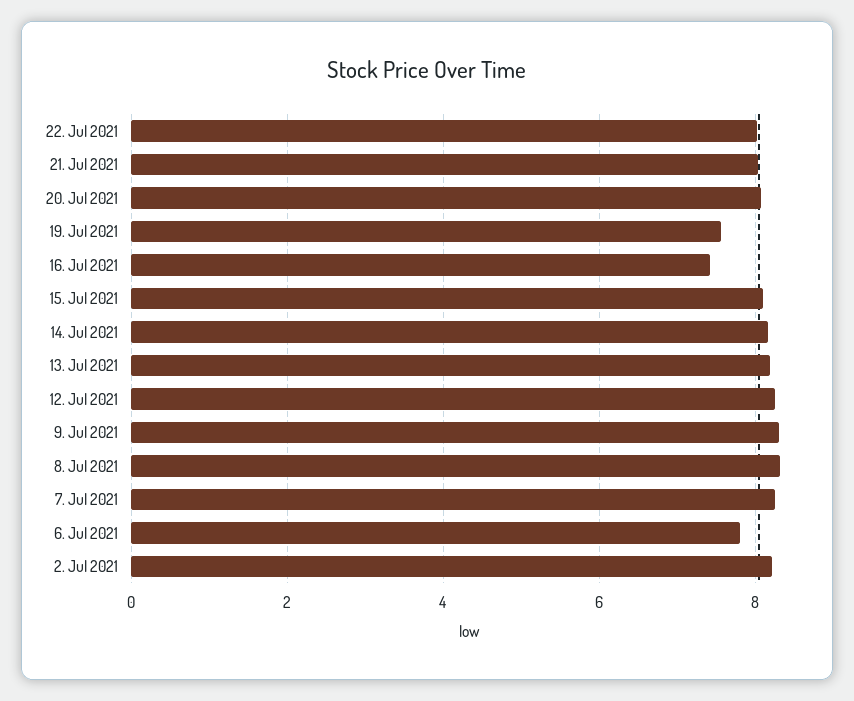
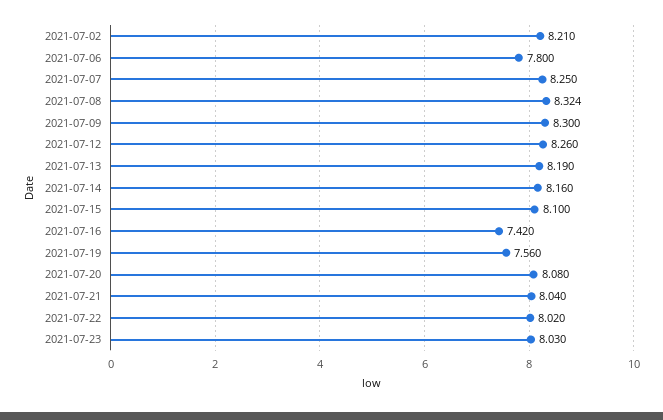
2021-07-23: none -> 8.03

